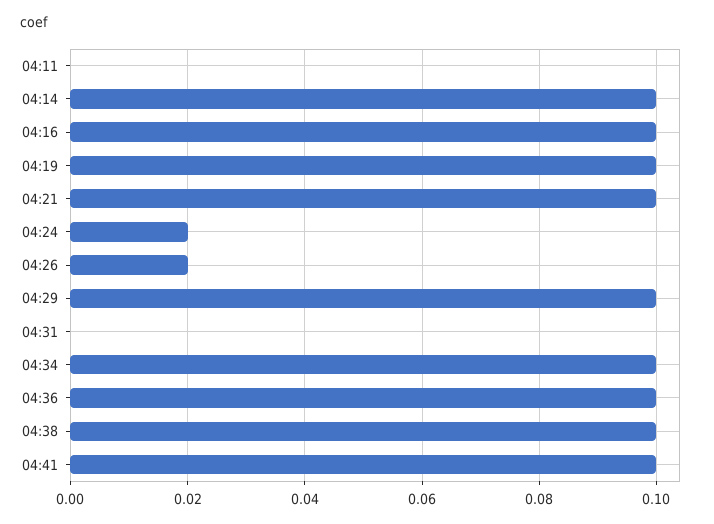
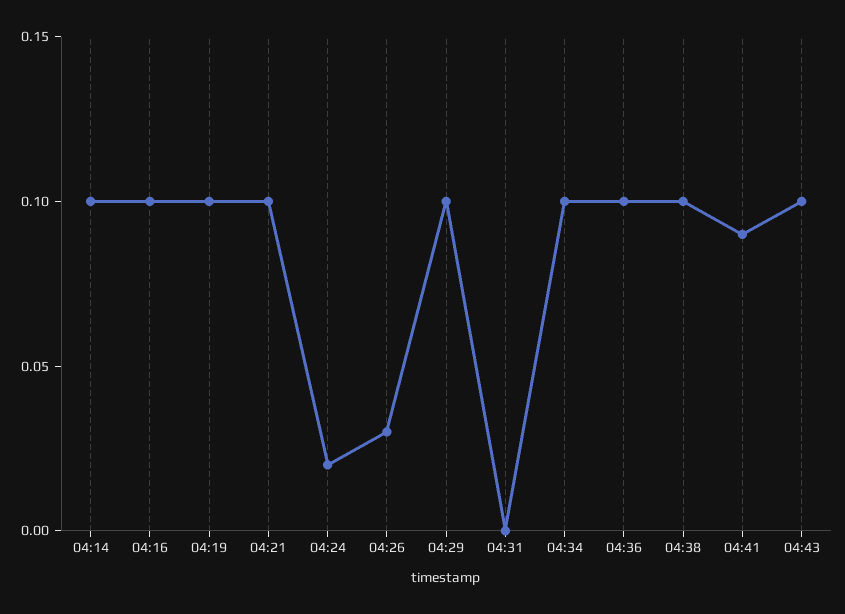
04:11: 0 -> none
04:26: 0.02 -> 0.03
04:41: 0.1 -> 0.09
04:43: none -> 0.1

